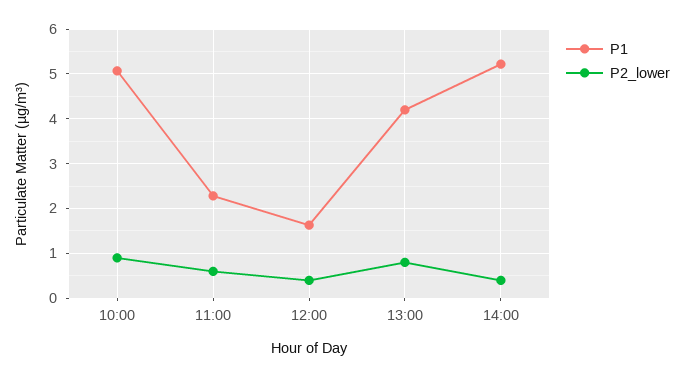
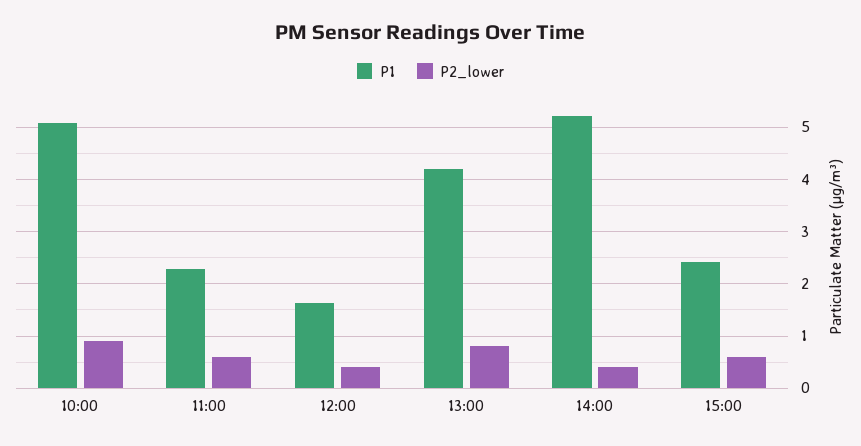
P1, 15:00: none -> 2.4
P2_lower, 15:00: none -> 0.6

